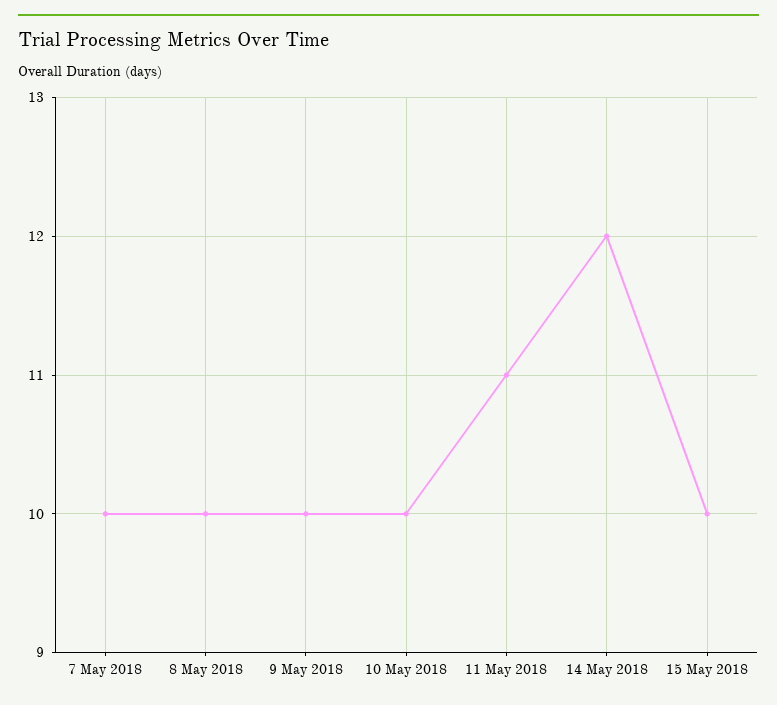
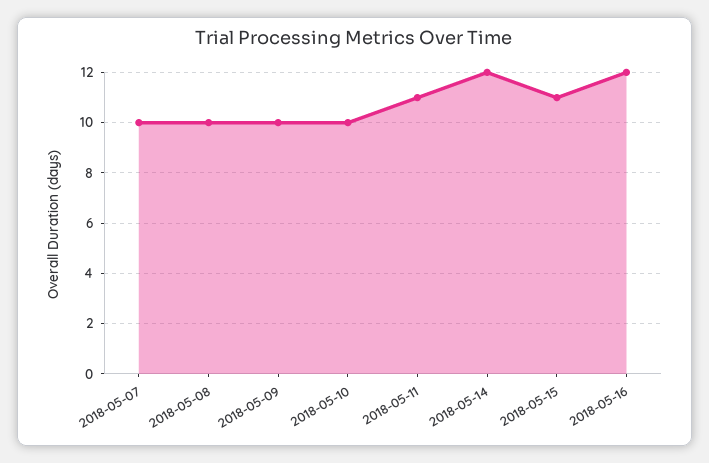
15 May 2018: 10 -> 11
2018-05-16: none -> 12

